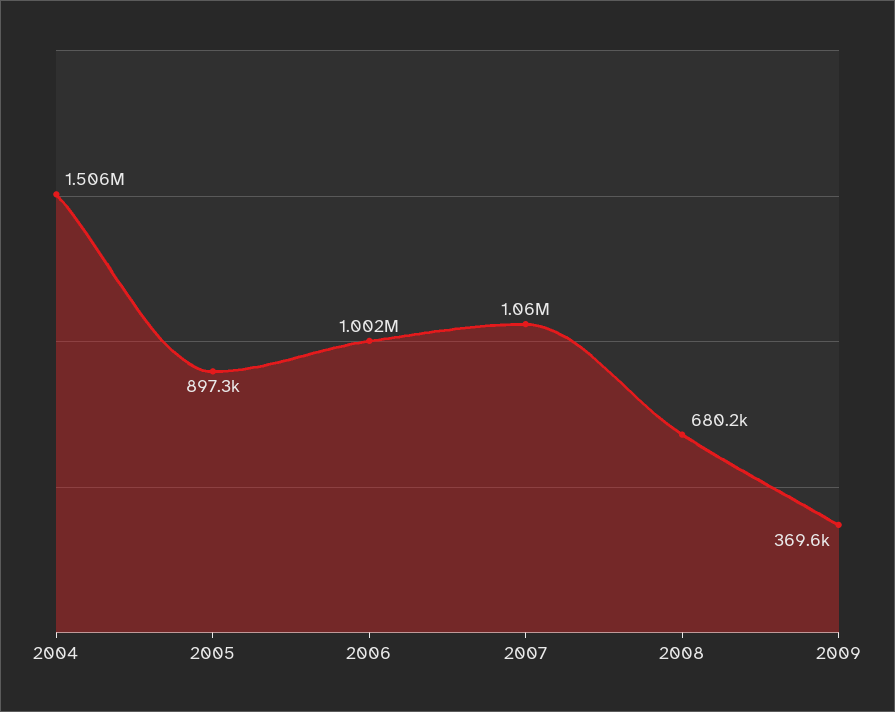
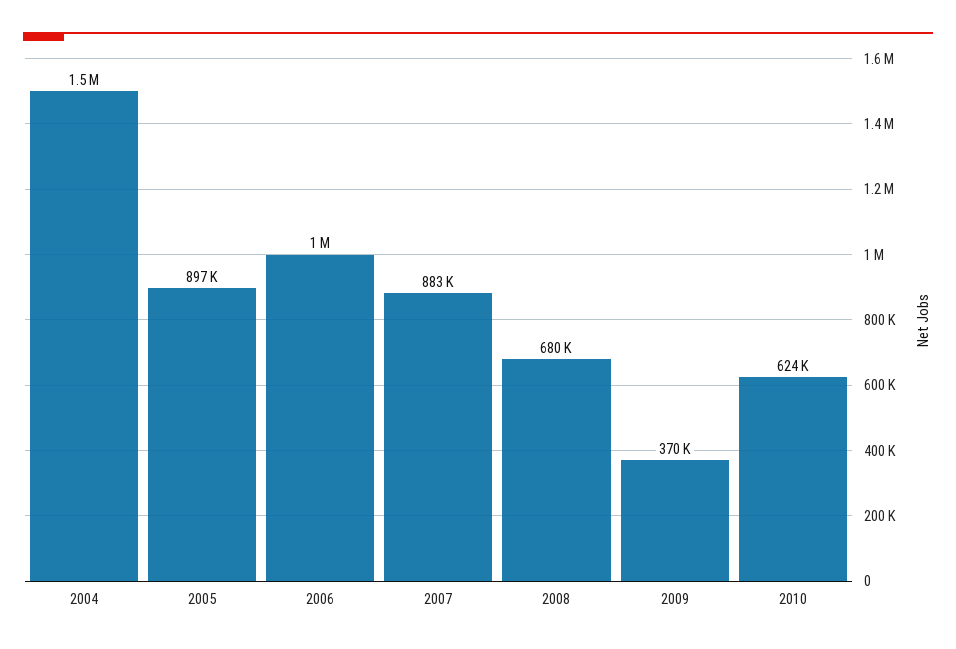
2007: 1060000 -> 883000
2010: none -> 624000

